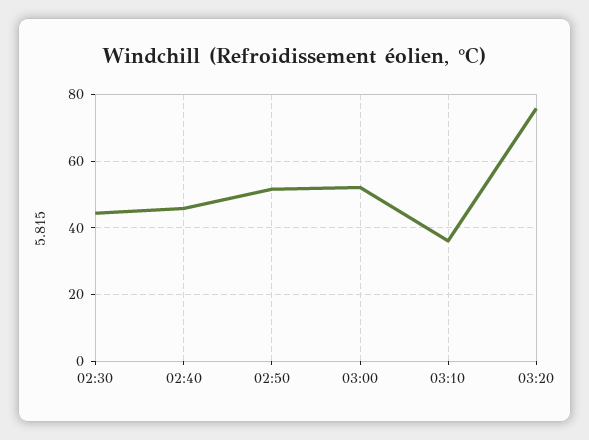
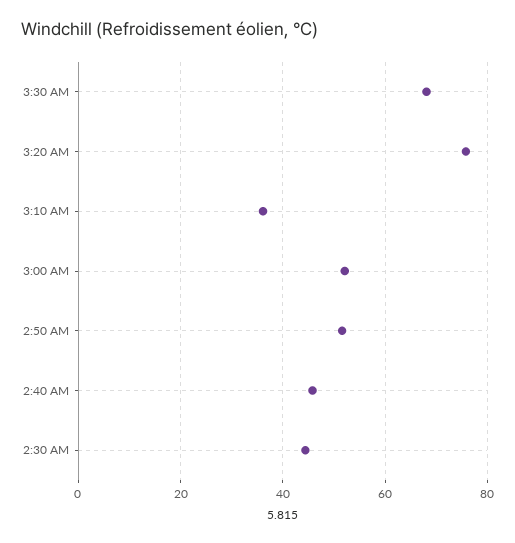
3:30 AM: none -> 68

